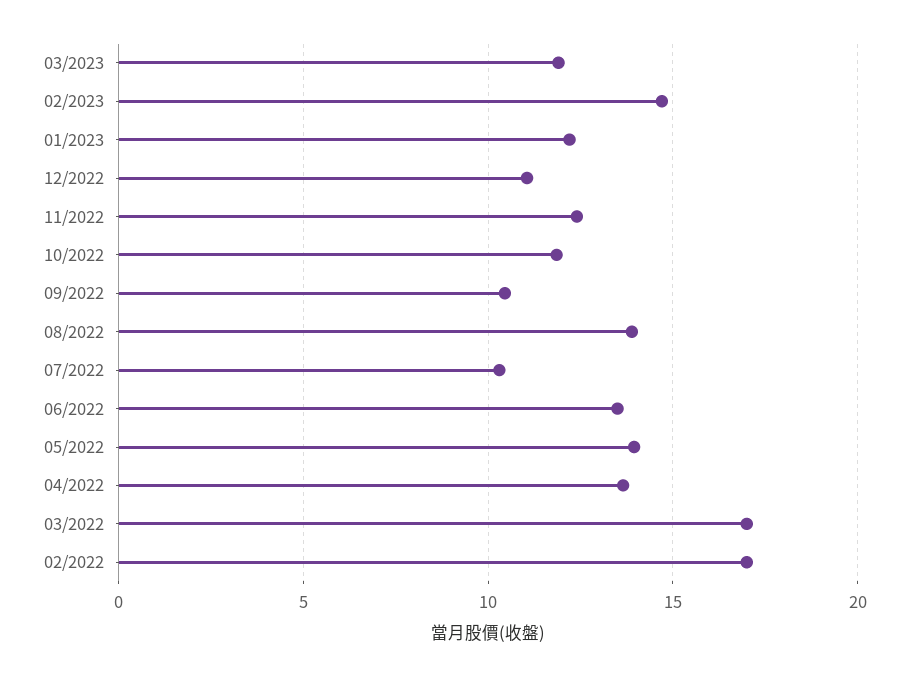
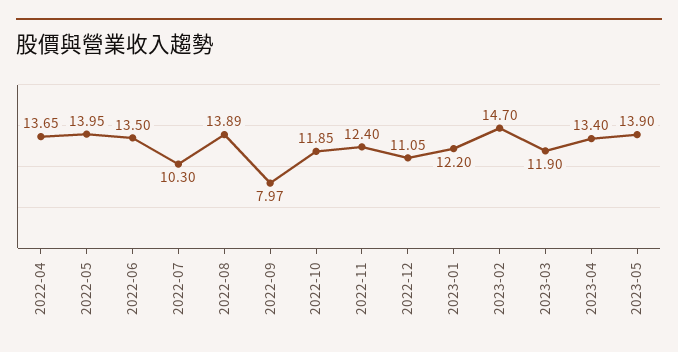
09/2022: 10.5 -> 7.97
03/2022: 17 -> none
02/2022: 17 -> none
2023-04: none -> 13.4
2023-05: none -> 13.9

